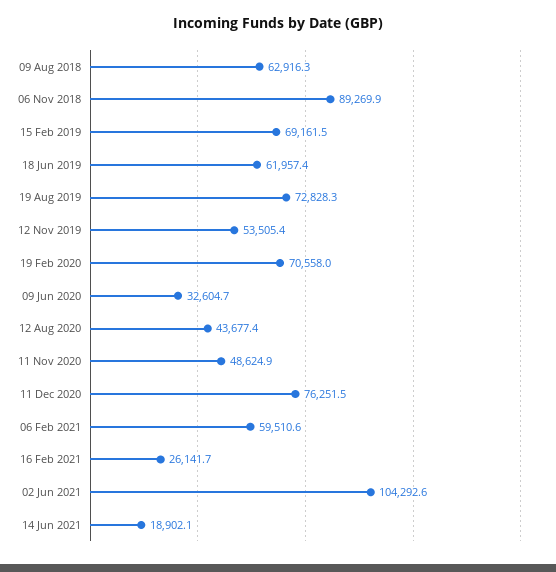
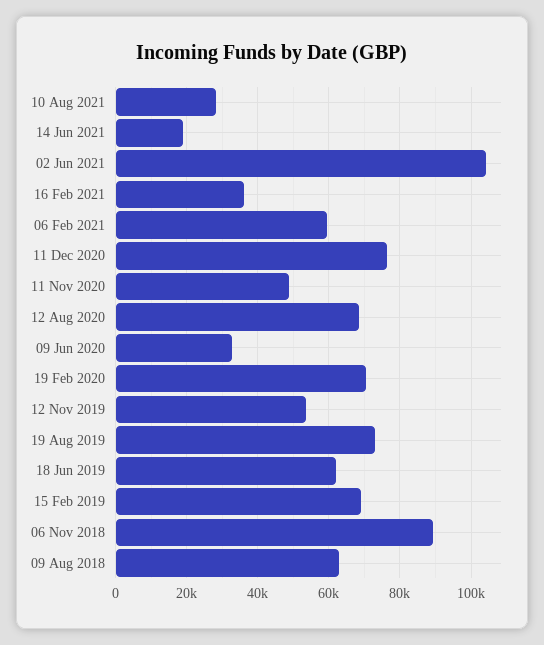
12 Aug 2020: 43677.4 -> 68000
16 Feb 2021: 26141.7 -> 36000
10 Aug 2021: none -> 28000

